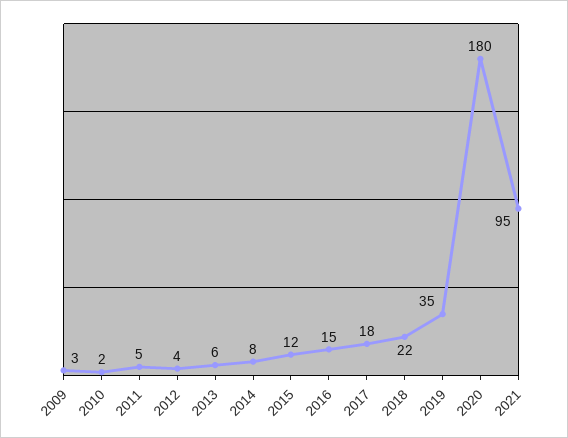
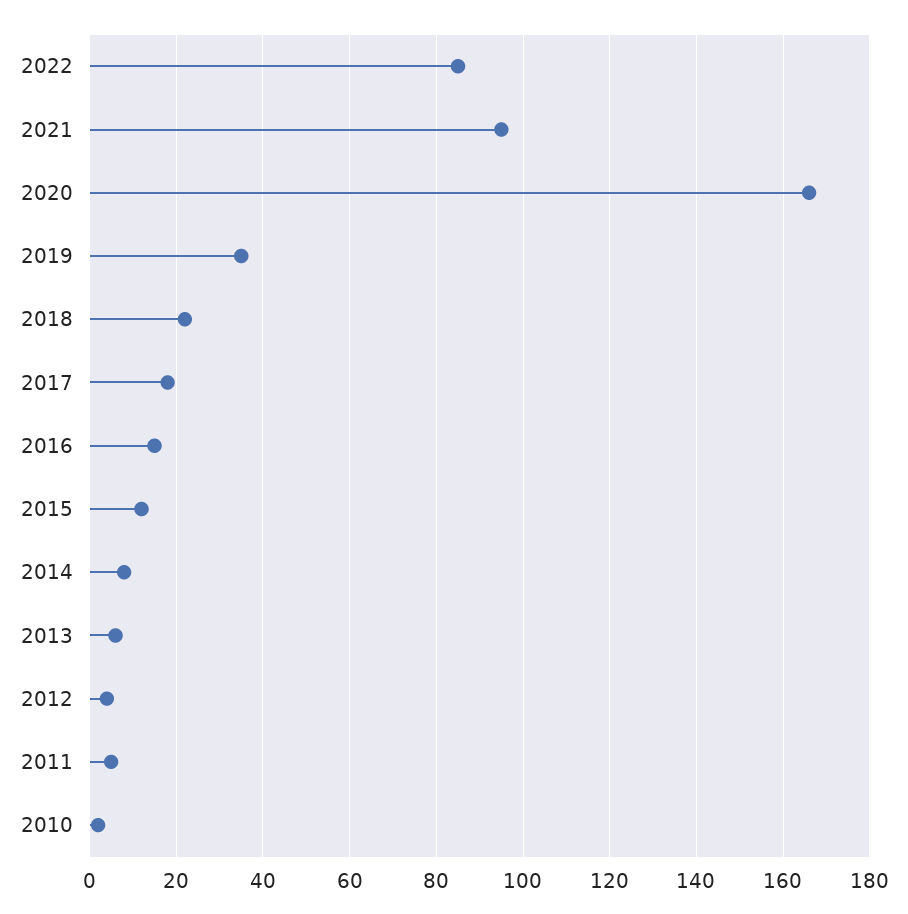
2009: 3 -> none
2020: 180 -> 165
2022: none -> 85

